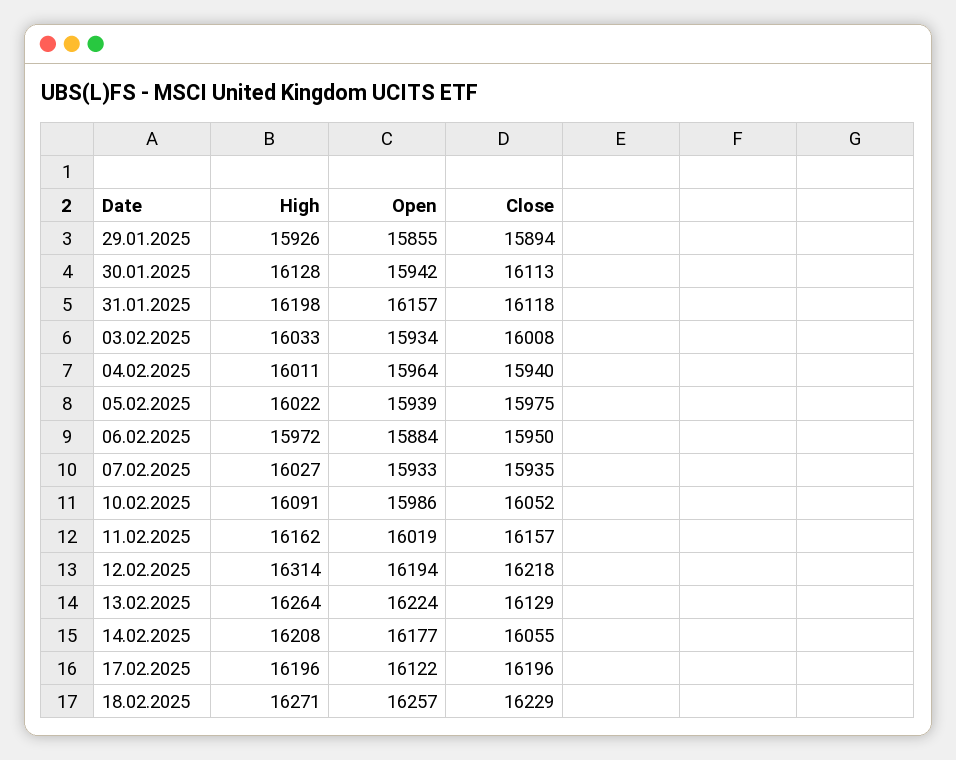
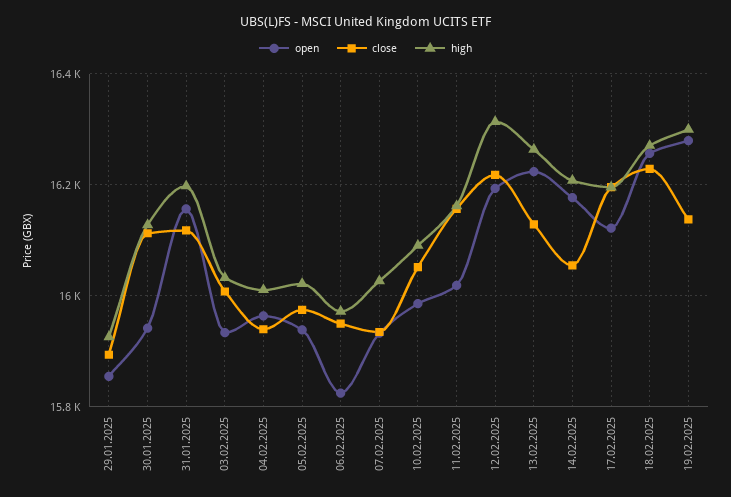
Open, 06.02.2025: 15884 -> 15820
Open, 19.02.2025: none -> 16280
Close, 19.02.2025: none -> 16140
High, 19.02.2025: none -> 16300

